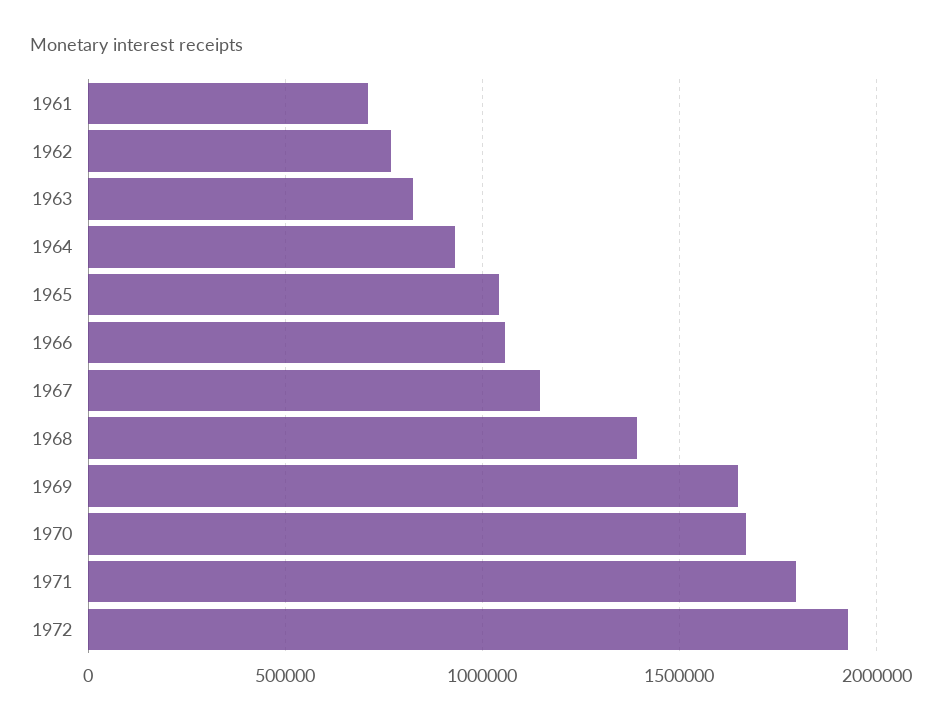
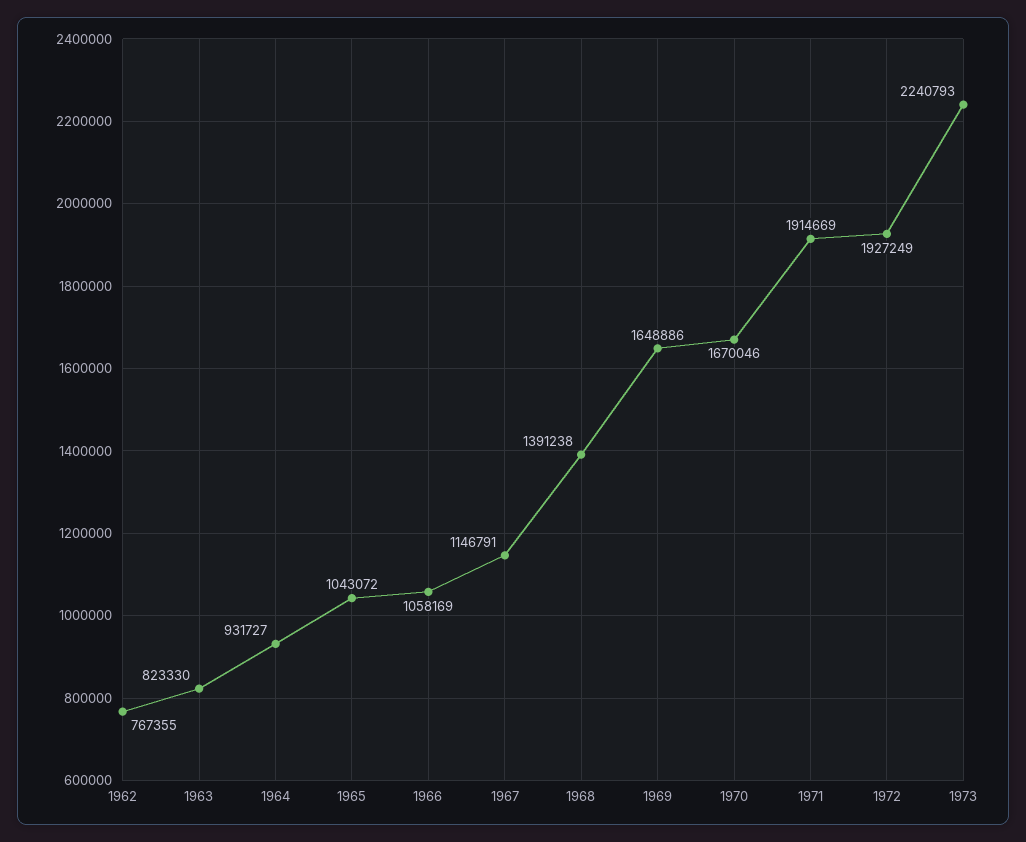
1961: 700000 -> none
1971: 1800000 -> 1914669
1973: none -> 2240793

